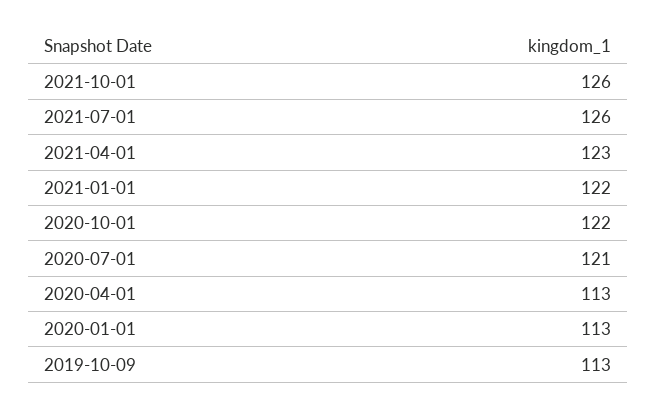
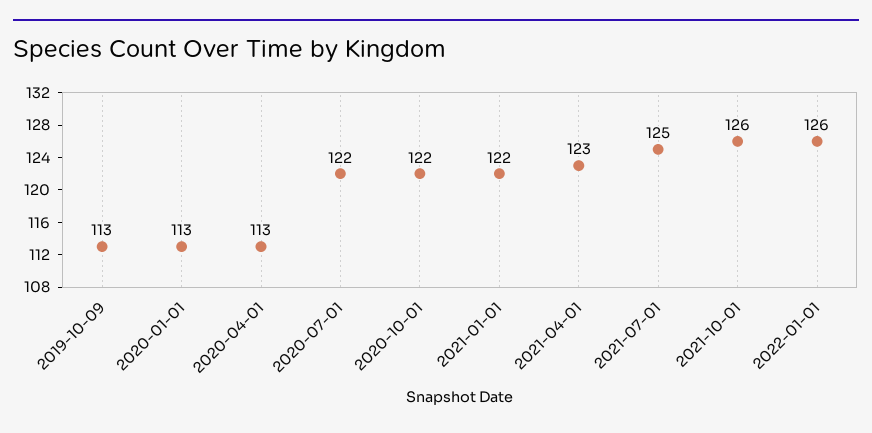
2021-07-01: 126 -> 125
2020-07-01: 121 -> 122
2022-01-01: none -> 126

